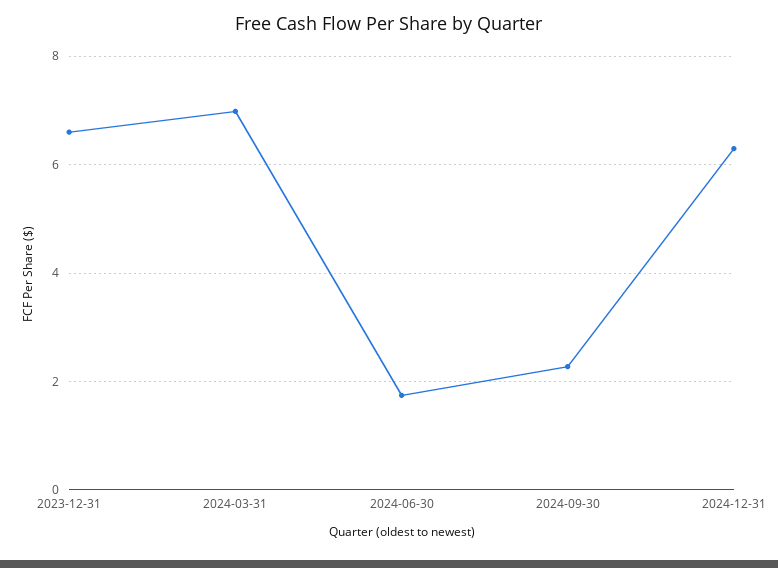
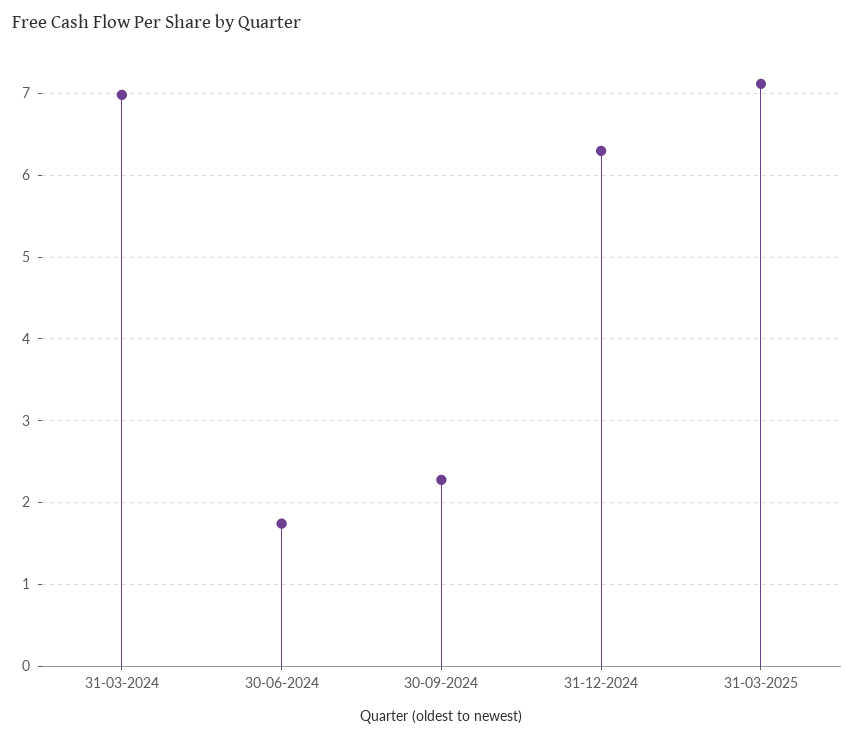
2023-12-31: 6.6 -> none
31-03-2025: none -> 7.1

